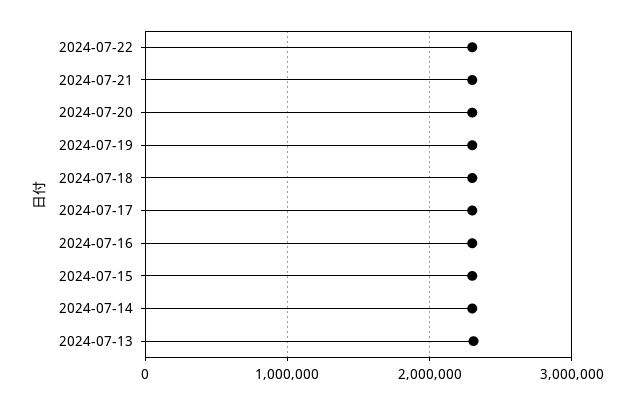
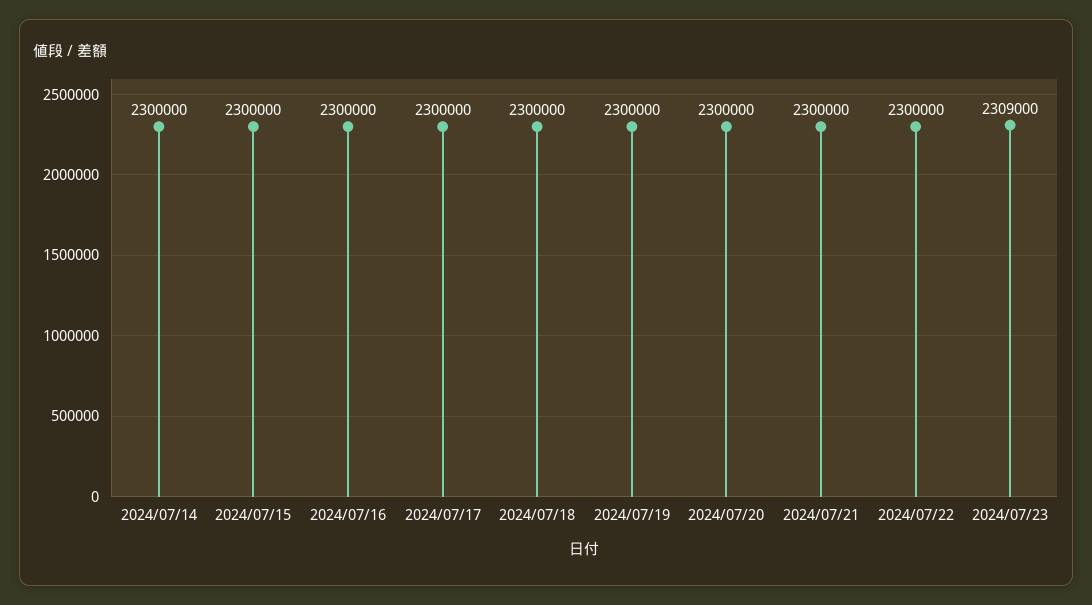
2024-07-13: 2300000 -> none
2024/07/23: none -> 2309000

